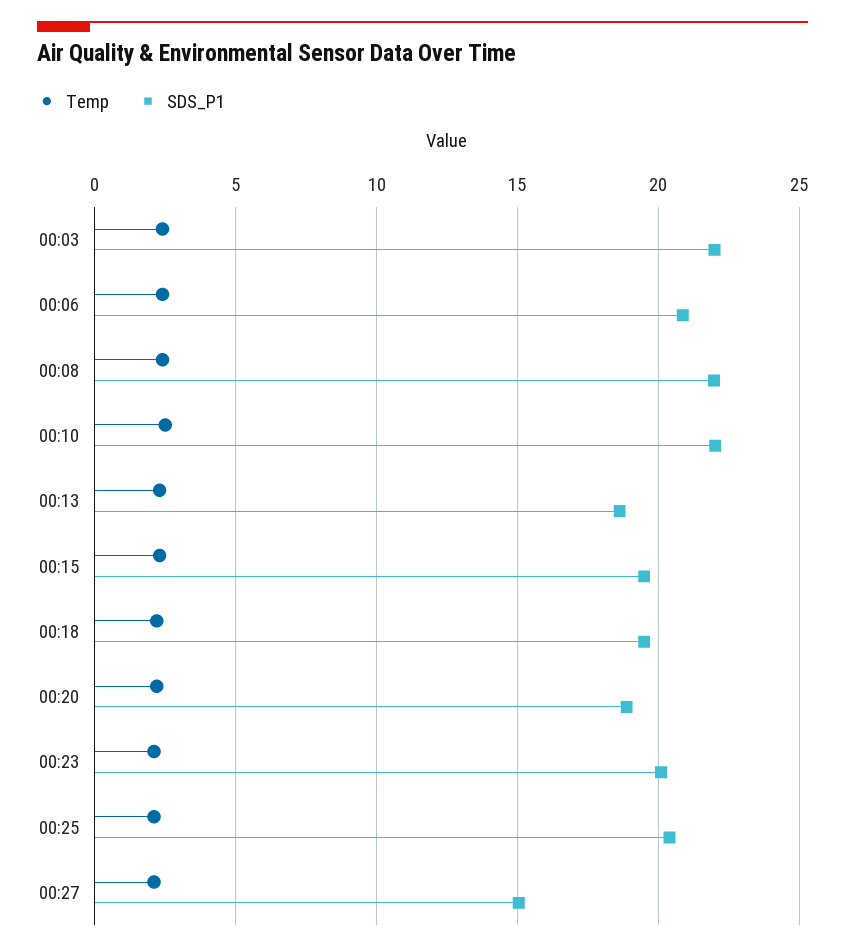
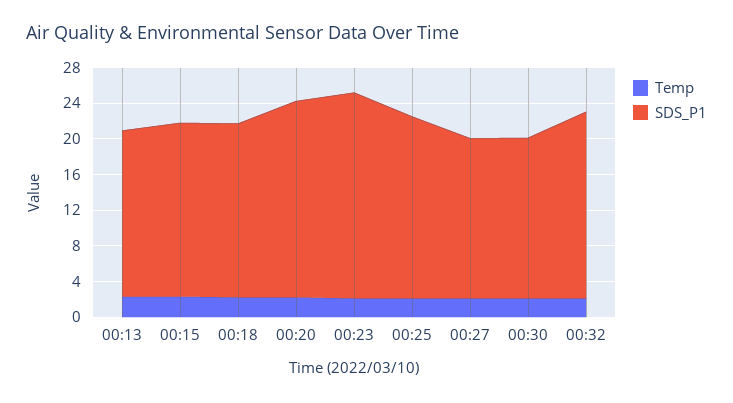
Temp, 00:03: 2.5 -> none
SDS_P1, 00:03: 22 -> none
Temp, 00:06: 2.5 -> none
SDS_P1, 00:06: 21 -> none
Temp, 00:08: 2.5 -> none
SDS_P1, 00:08: 22 -> none
Temp, 00:10: 2.5 -> none
SDS_P1, 00:10: 22 -> none
SDS_P1, 00:20: 19 -> 22
SDS_P1, 00:23: 20 -> 23
SDS_P1, 00:27: 15 -> 18
Temp, 00:30: none -> 2
SDS_P1, 00:30: none -> 18
Temp, 00:32: none -> 2
SDS_P1, 00:32: none -> 21

